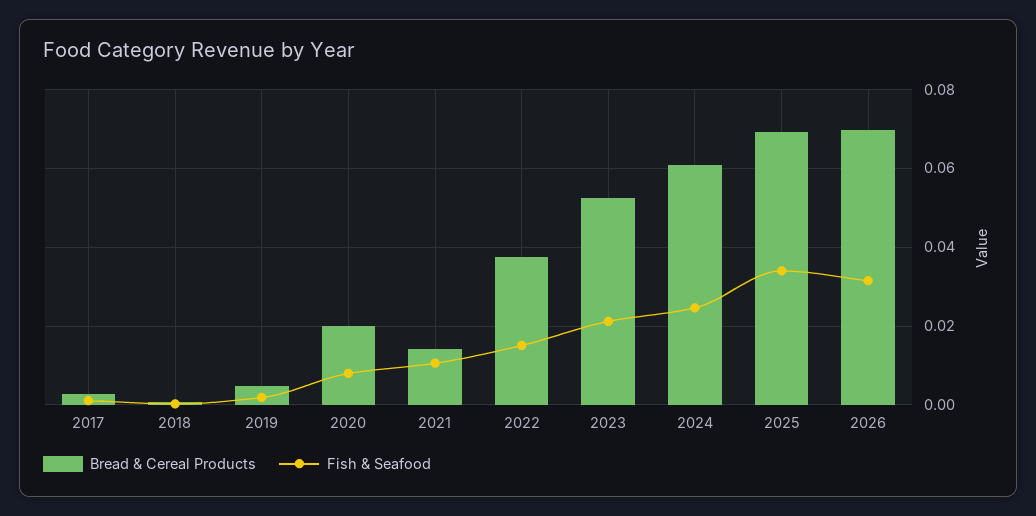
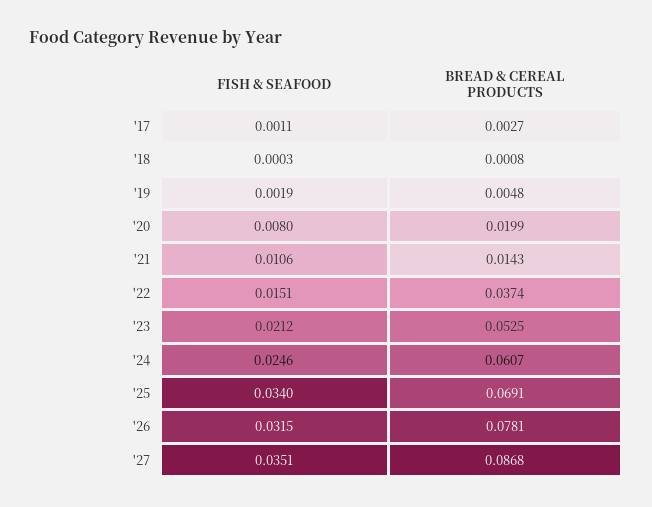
Bread & Cereal Products, 2026: 0.07 -> 0.0781
Fish & Seafood, '27: none -> 0.0351
Bread & Cereal Products, '27: none -> 0.0868

